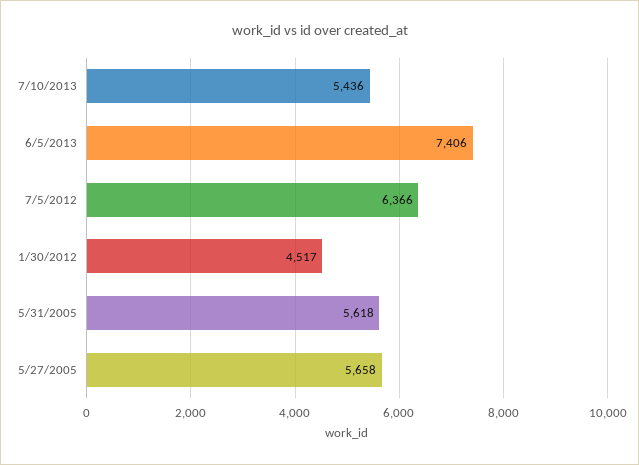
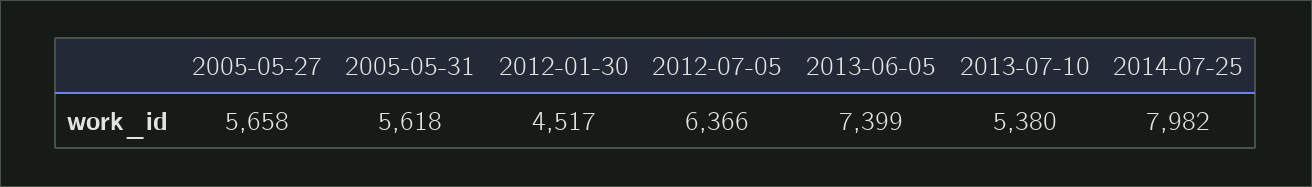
7/10/2013: 5436 -> 5380
6/5/2013: 7406 -> 7399
2014-07-25: none -> 7982

